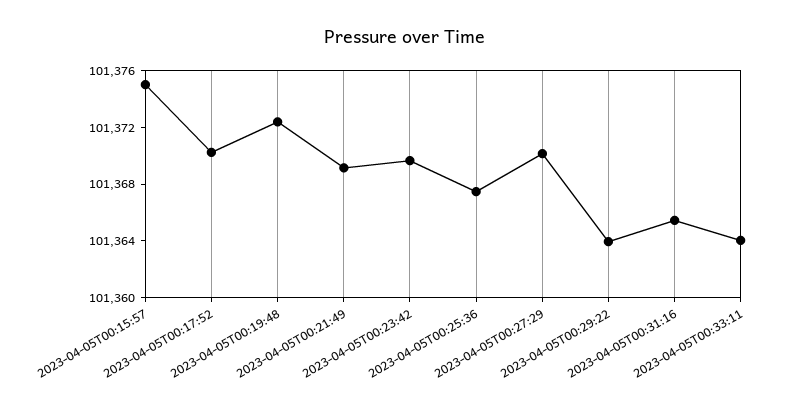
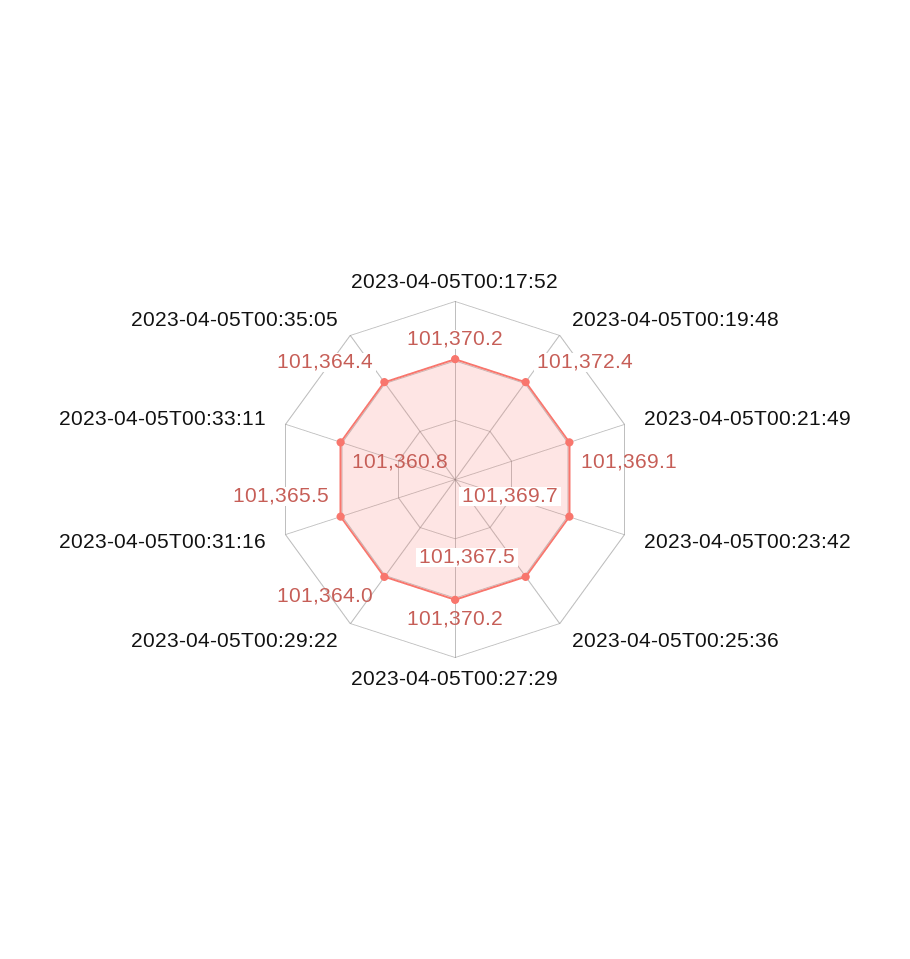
2023-04-05T00:15:57: 101375 -> none
2023-04-05T00:33:11: 101364 -> 101360.8
2023-04-05T00:35:05: none -> 101364.4

